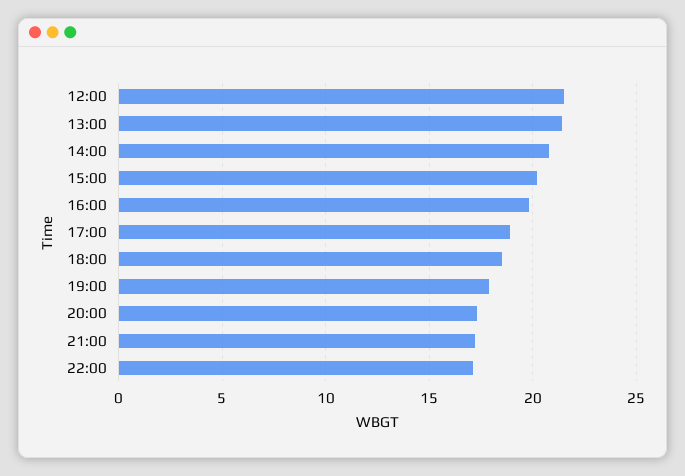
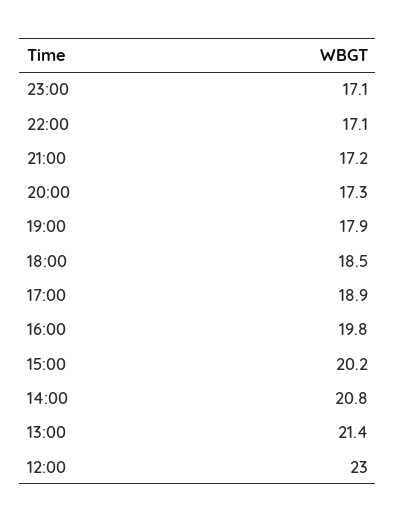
12:00: 21.5 -> 23
23:00: none -> 17.1

